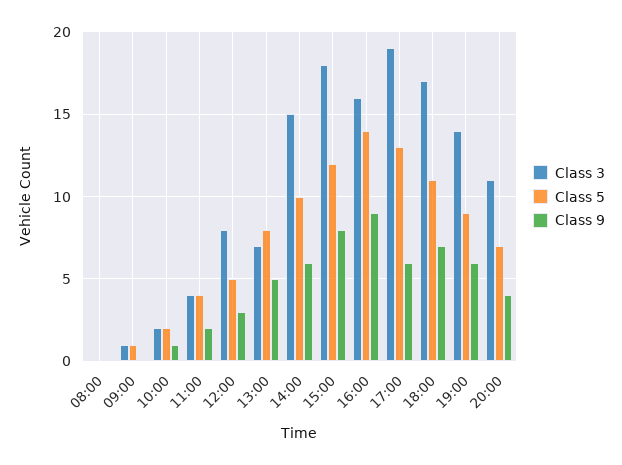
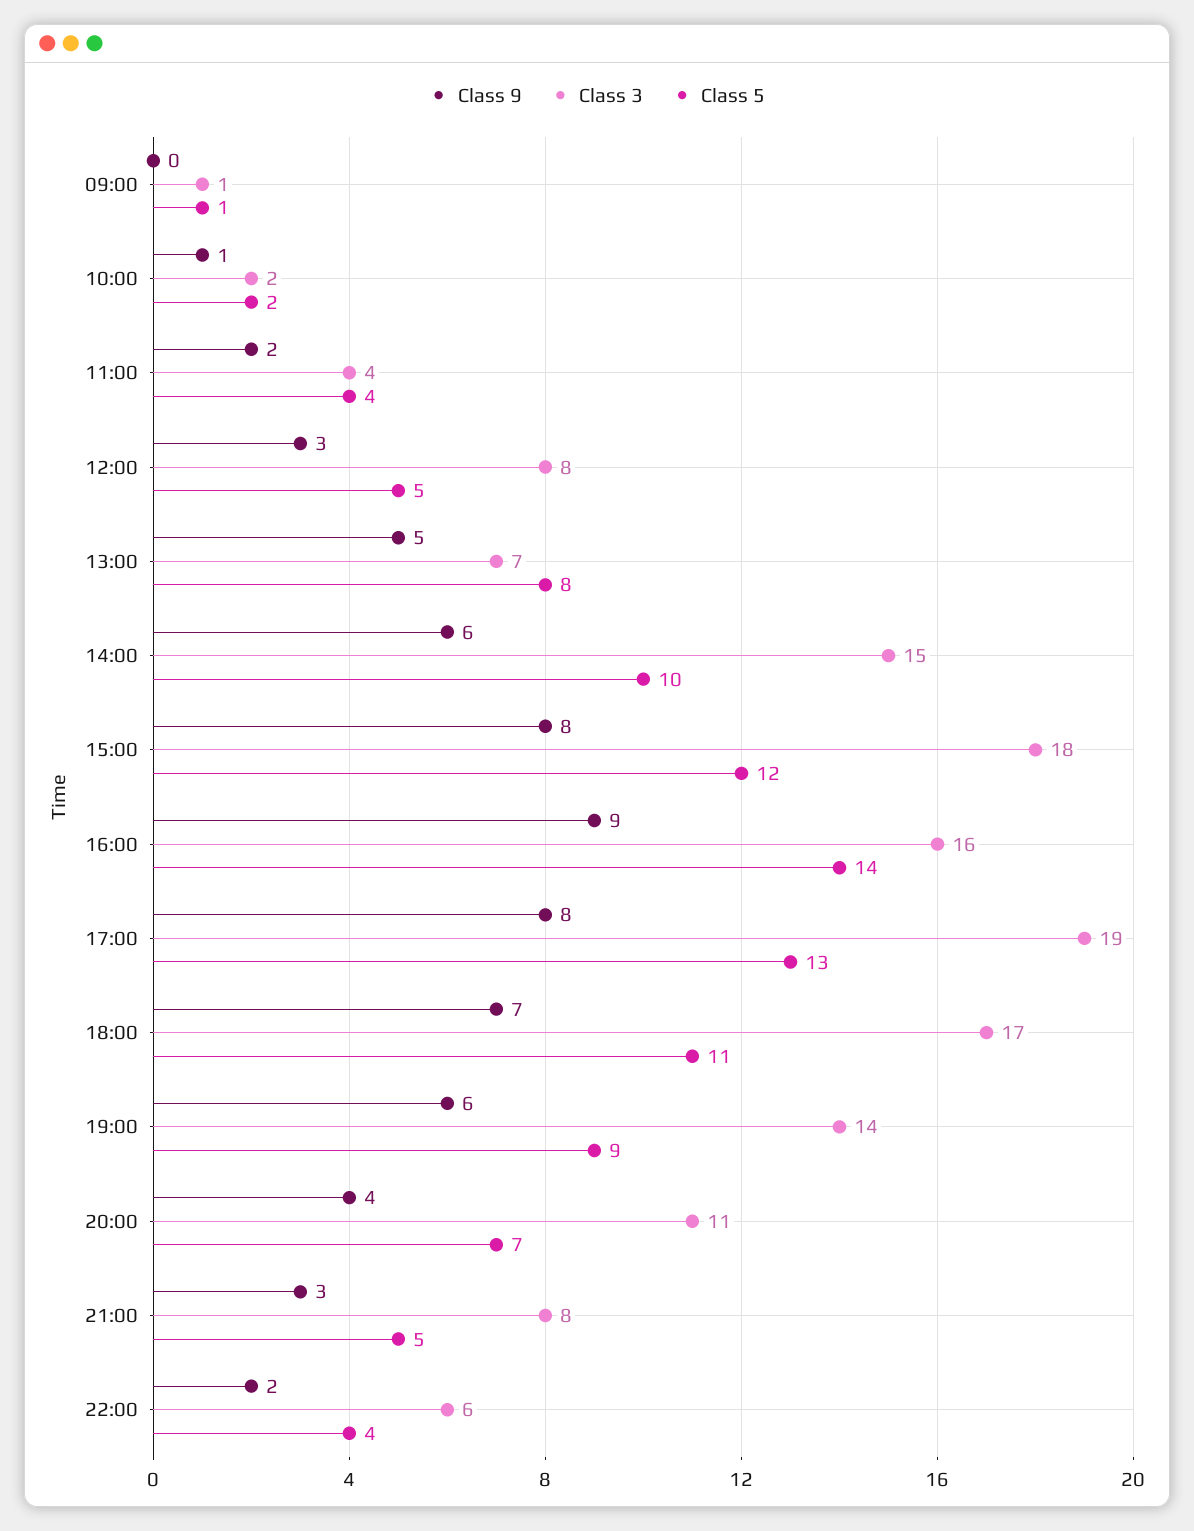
Class 3, 08:00: 0 -> none
Class 5, 08:00: 0 -> none
Class 9, 08:00: 0 -> none
Class 9, 17:00: 6 -> 8
Class 9, 21:00: none -> 3
Class 3, 21:00: none -> 8
Class 5, 21:00: none -> 5
Class 9, 22:00: none -> 2
Class 3, 22:00: none -> 6
Class 5, 22:00: none -> 4

